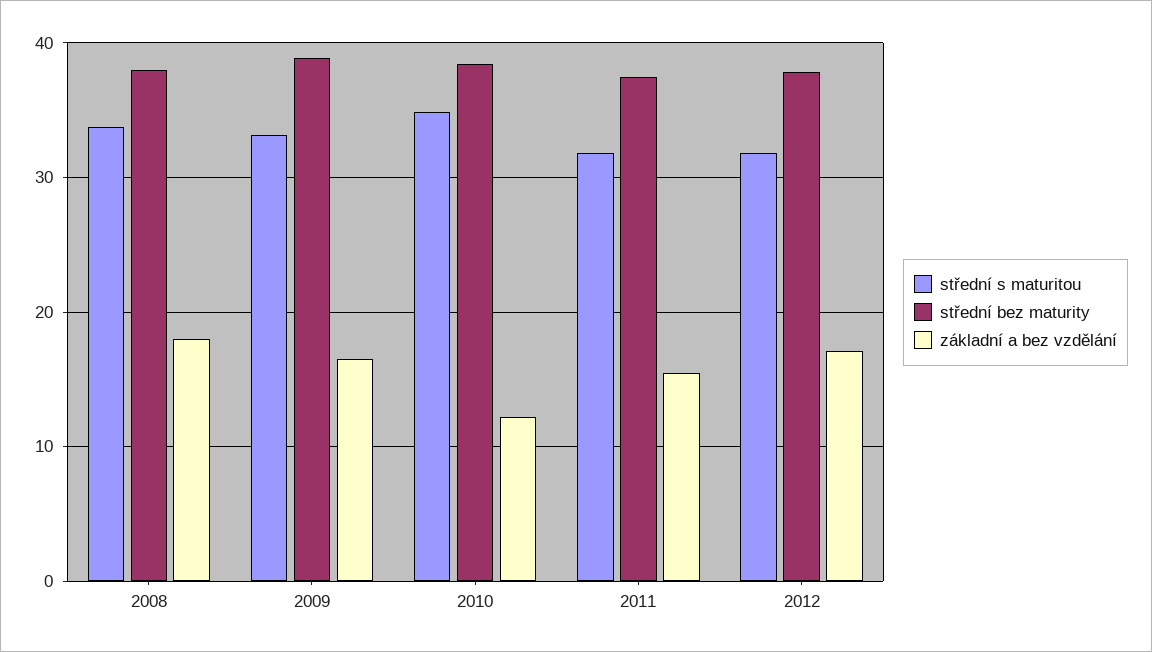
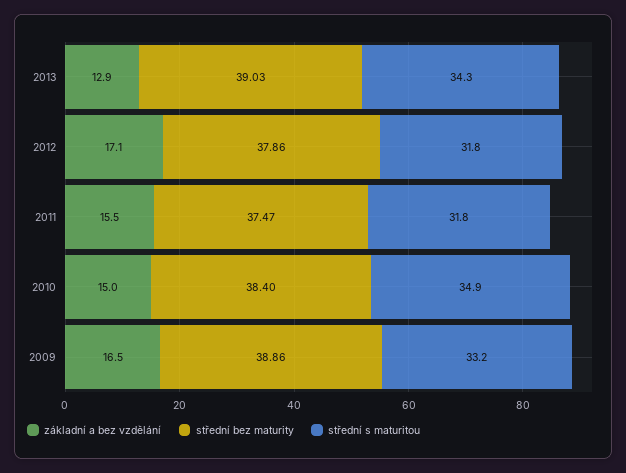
střední s maturitou, 2008: 34 -> none
střední bez maturity, 2008: 38 -> none
základní a bez vzdělání, 2008: 18 -> none
základní a bez vzdělání, 2010: 12 -> 15
základní a bez vzdělání, 2013: none -> 12.9
střední bez maturity, 2013: none -> 39.03
střední s maturitou, 2013: none -> 34.3

